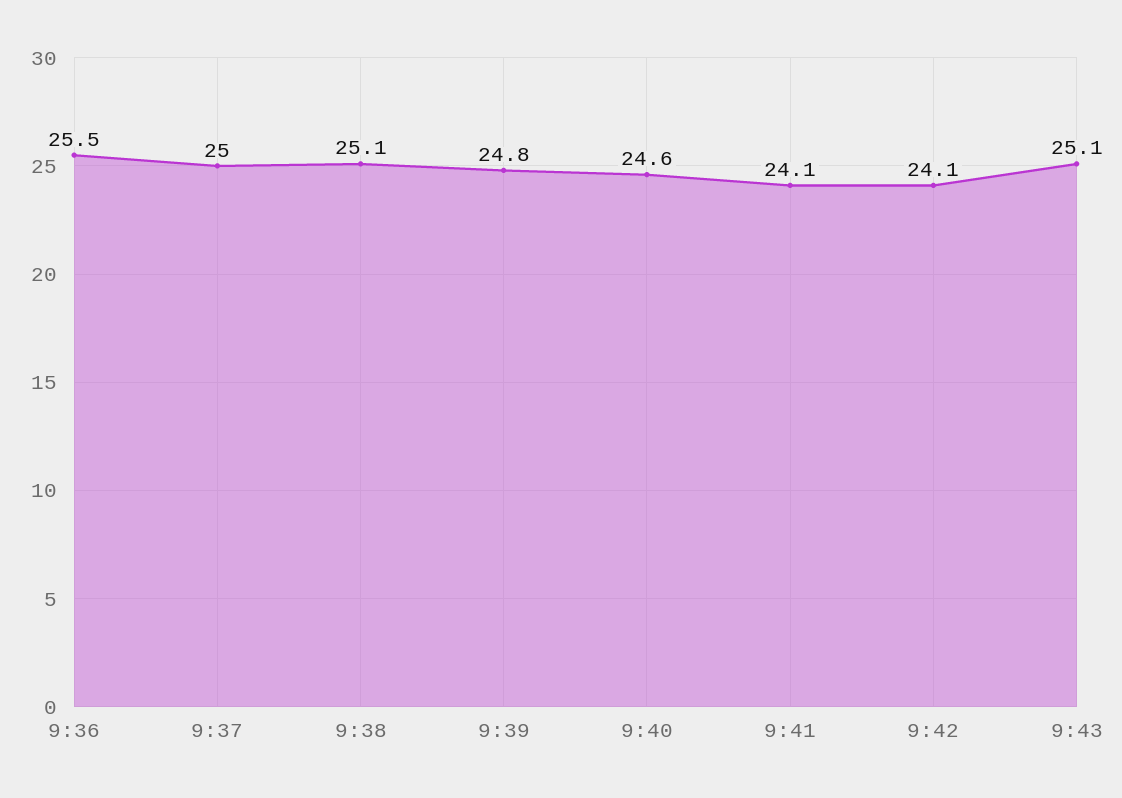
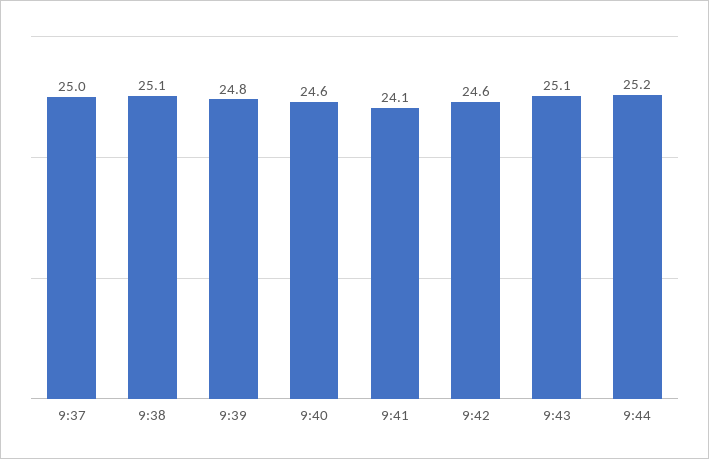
9:36: 25.5 -> none
9:42: 24.1 -> 24.6
9:44: none -> 25.2

